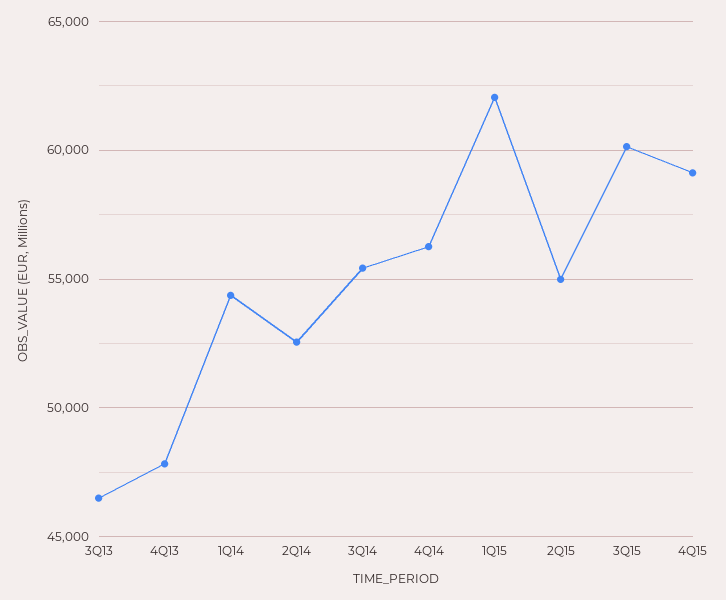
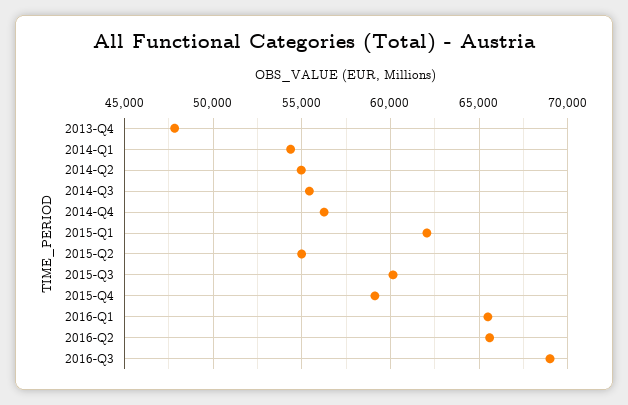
3Q13: 46500 -> none
2Q14: 52500 -> 55000
2016-Q1: none -> 65500
2016-Q2: none -> 65500
2016-Q3: none -> 69000

